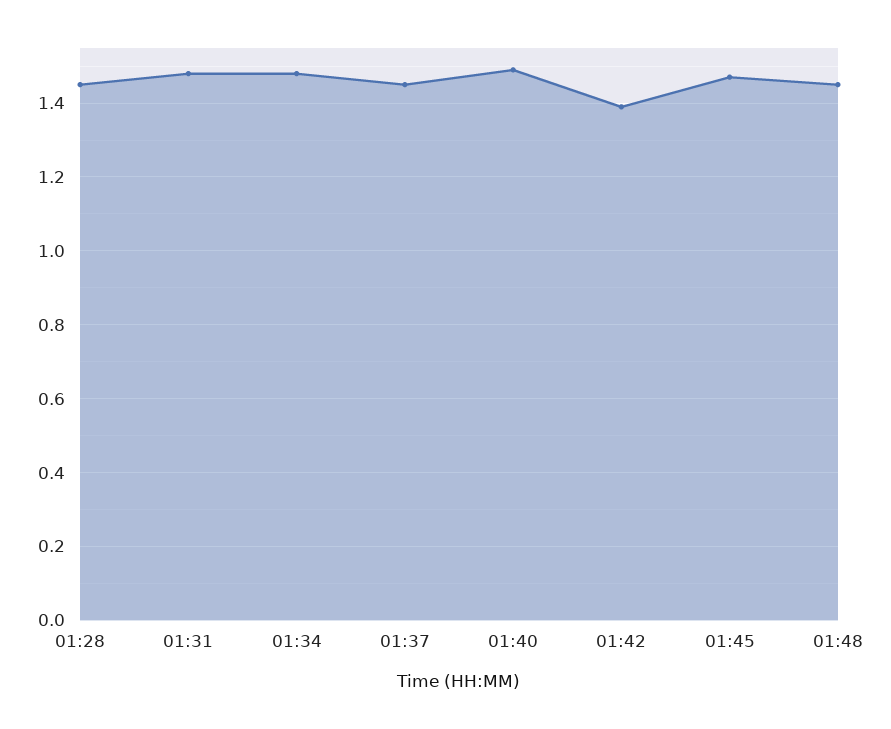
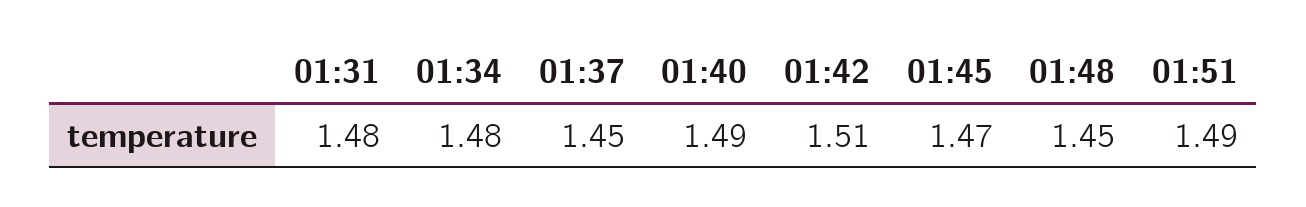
01:28: 1.45 -> none
01:42: 1.4 -> 1.51
01:51: none -> 1.49

